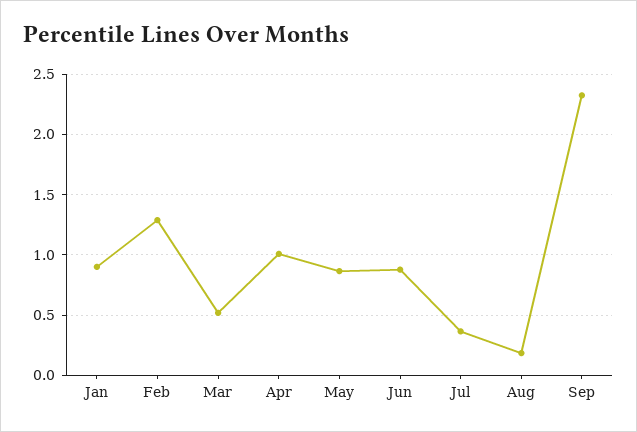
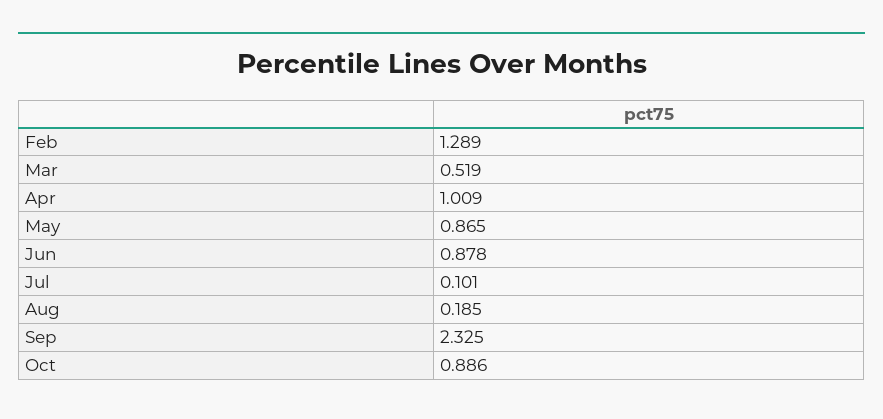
Jan: 0.9 -> none
Jul: 0.35 -> 0.101
Oct: none -> 0.886

